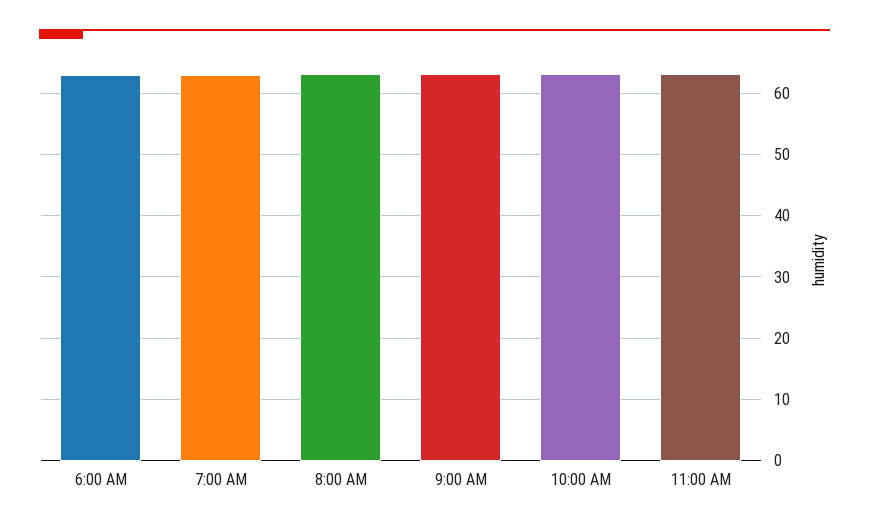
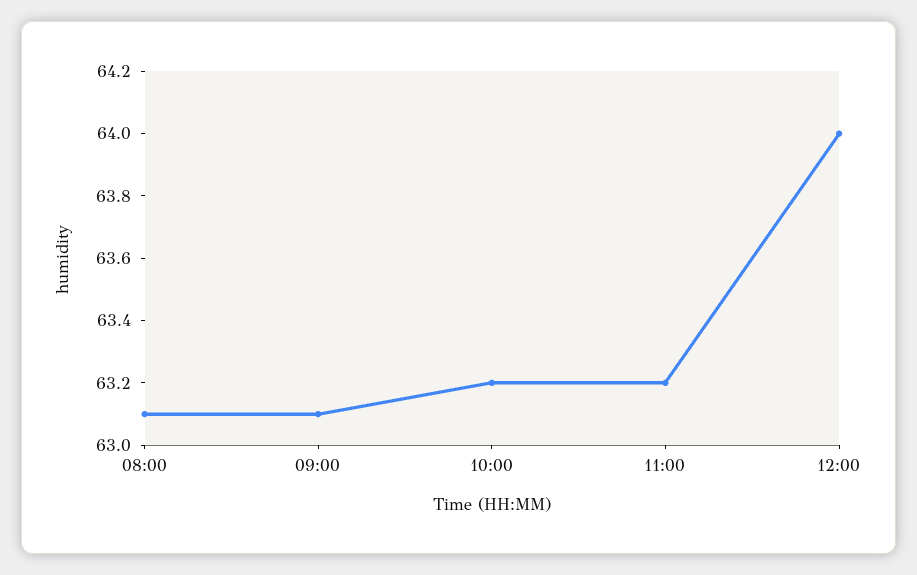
6:00 AM: 63 -> none
7:00 AM: 63 -> none
12:00: none -> 64

